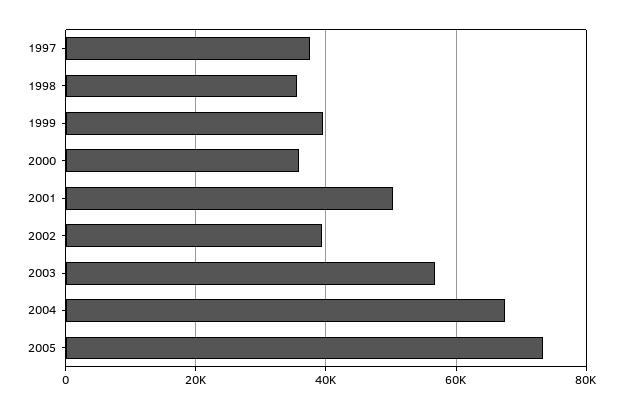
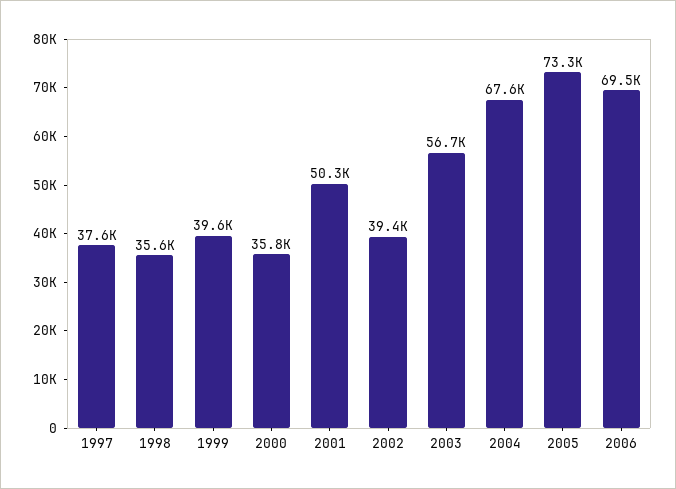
2006: none -> 69500

